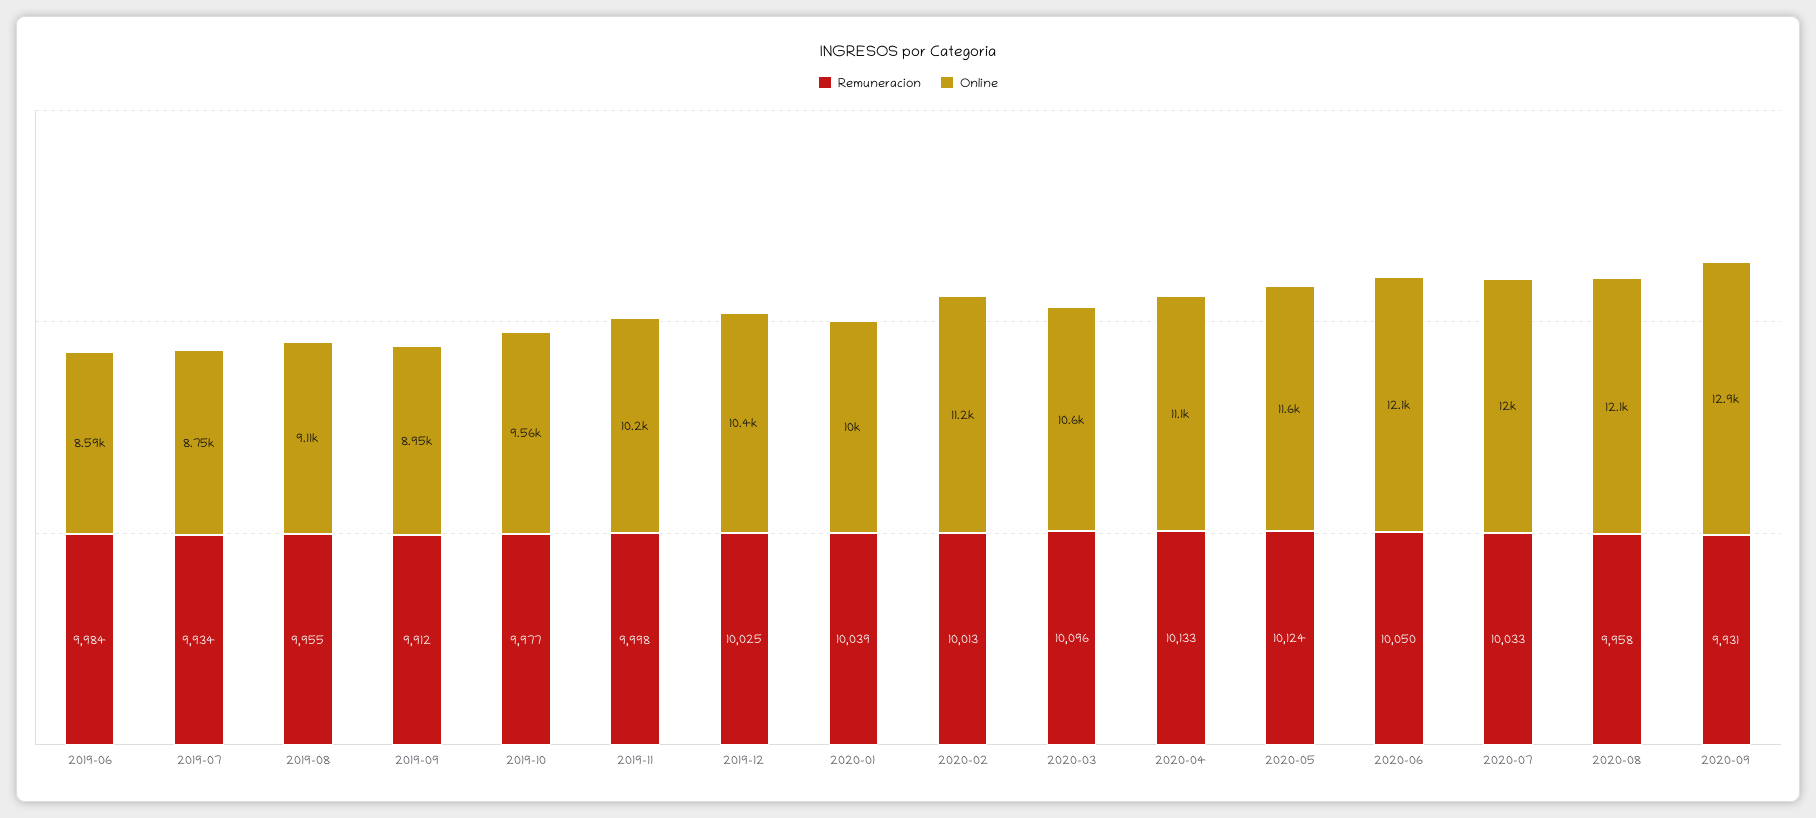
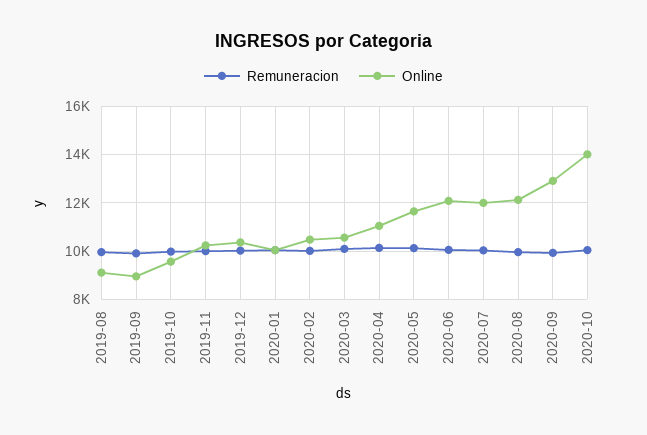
Remuneracion, 2019-06: 9984 -> none
Online, 2019-06: 8590 -> none
Remuneracion, 2019-07: 9934 -> none
Online, 2019-07: 8750 -> none
Online, 2020-02: 11200 -> 10500
Remuneracion, 2020-10: none -> 10000
Online, 2020-10: none -> 14000

